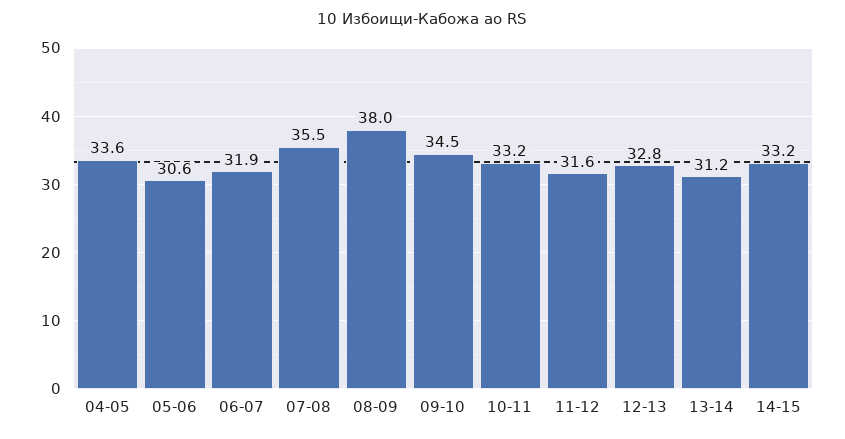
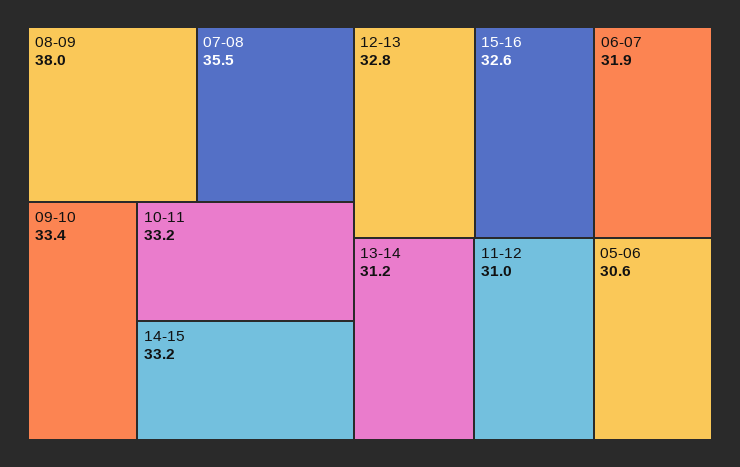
04-05: 33.6 -> none
09-10: 34.5 -> 33.4
11-12: 31.6 -> 31
15-16: none -> 32.6

